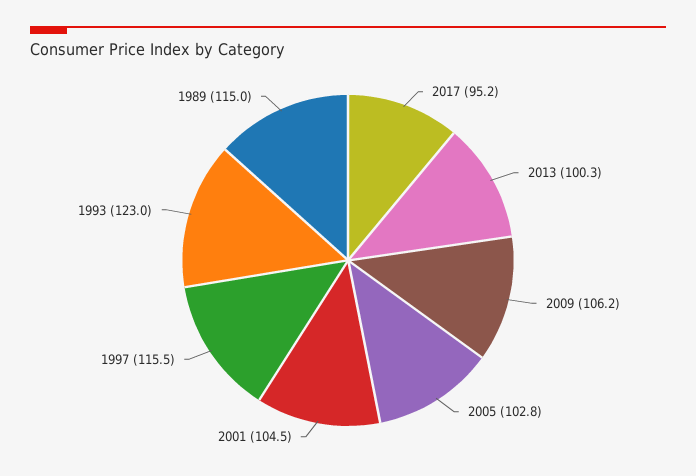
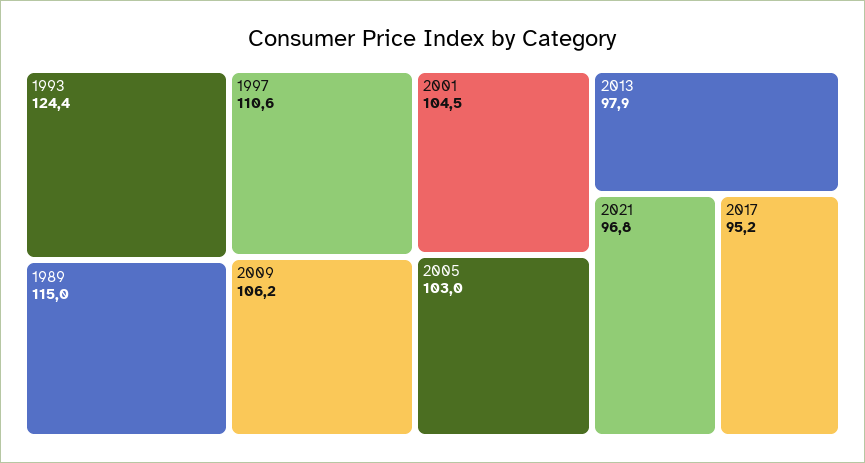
2013: 100.3 -> 97.9
2005: 102.8 -> 103
1997: 115.5 -> 110.6
1993: 123 -> 124.4
2021: none -> 96.8

